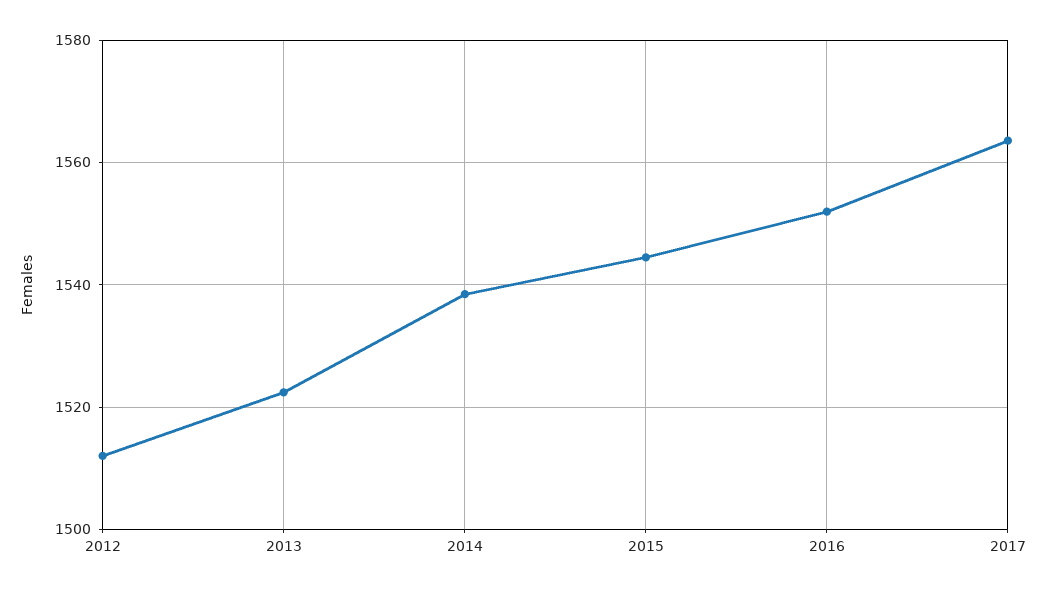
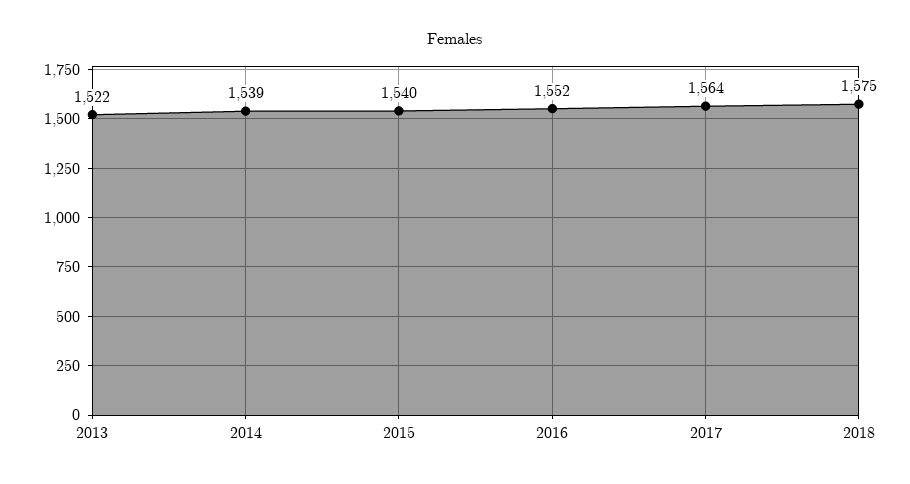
2012: 1512 -> none
2015: 1544 -> 1540
2018: none -> 1575

